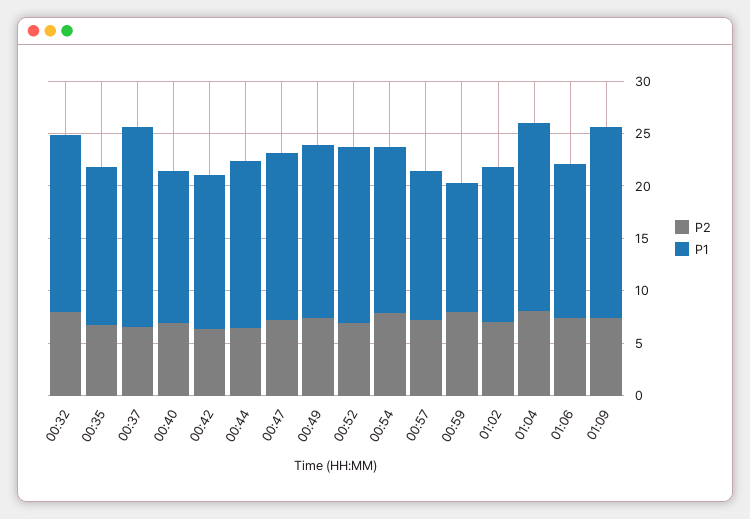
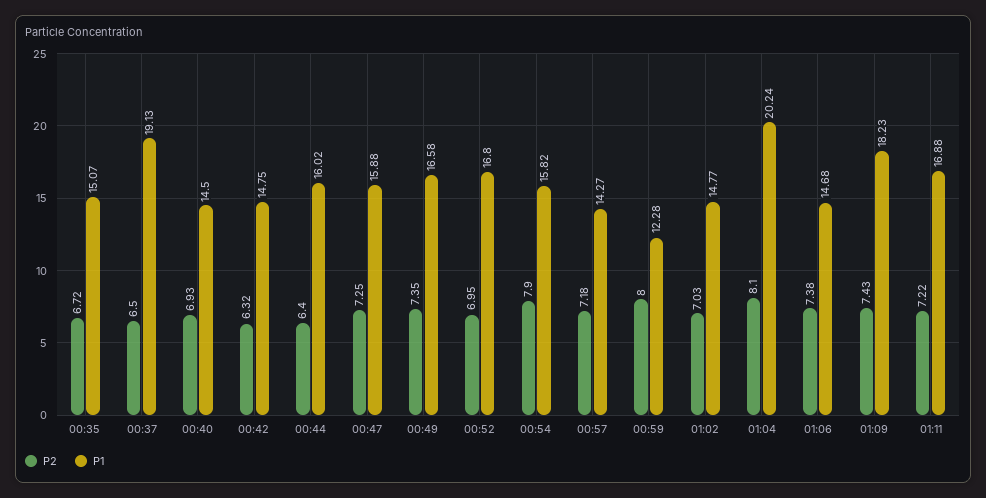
P2, 00:32: 8 -> none
P1, 00:32: 17 -> none
P1, 01:04: 18 -> 20.24
P2, 01:11: none -> 7.22
P1, 01:11: none -> 16.88

